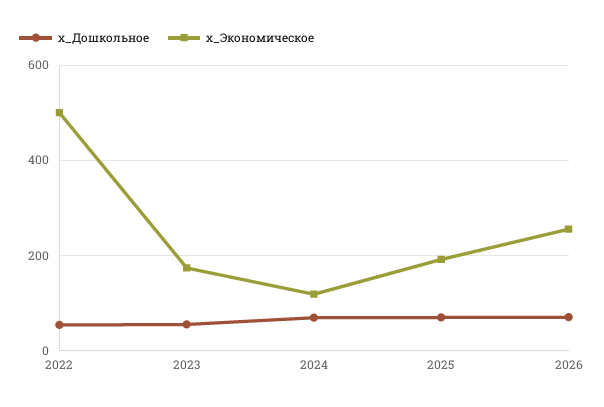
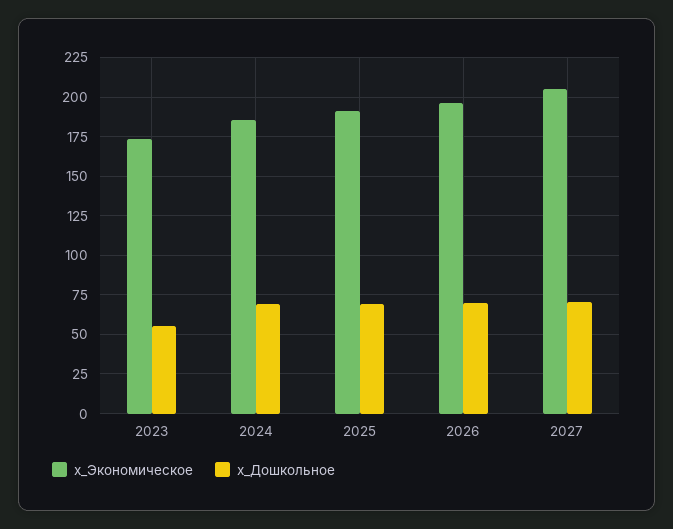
x_Дошкольное, 2022: 60 -> none
x_Экономическое, 2022: 500 -> none
x_Экономическое, 2024: 120 -> 185
x_Экономическое, 2026: 260 -> 195
x_Экономическое, 2027: none -> 205
x_Дошкольное, 2027: none -> 70

